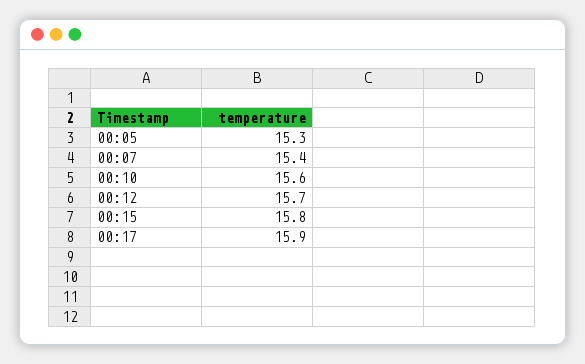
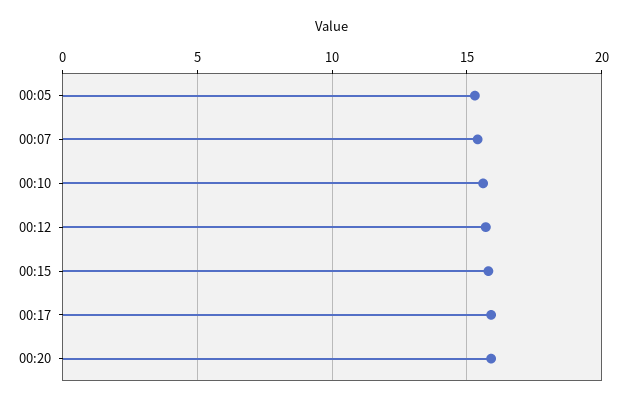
00:20: none -> 16

